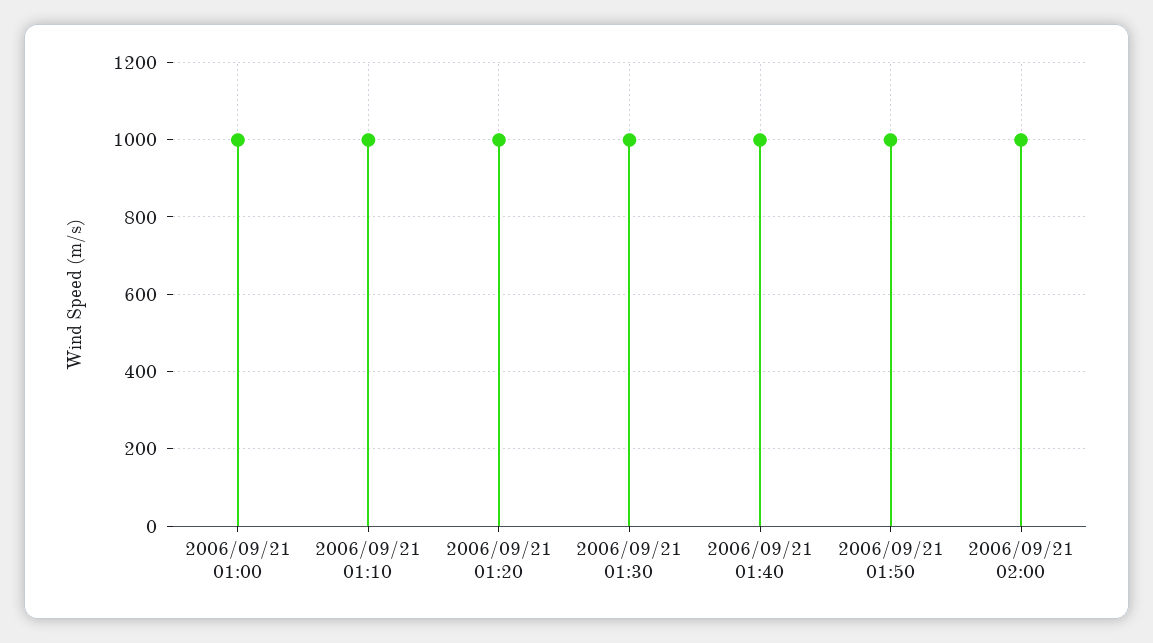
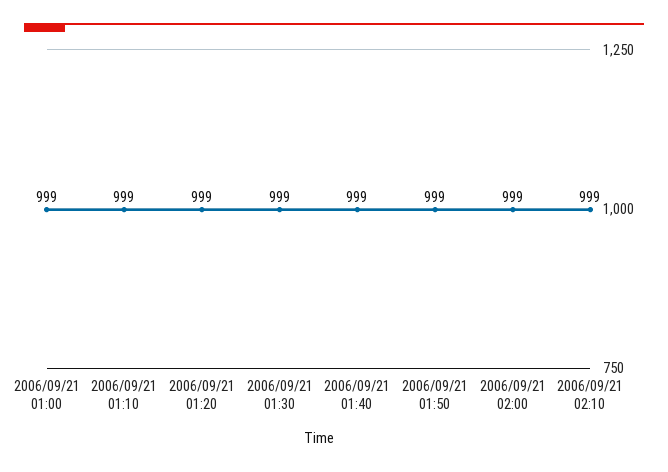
2006/09/21 02:10: none -> 999

